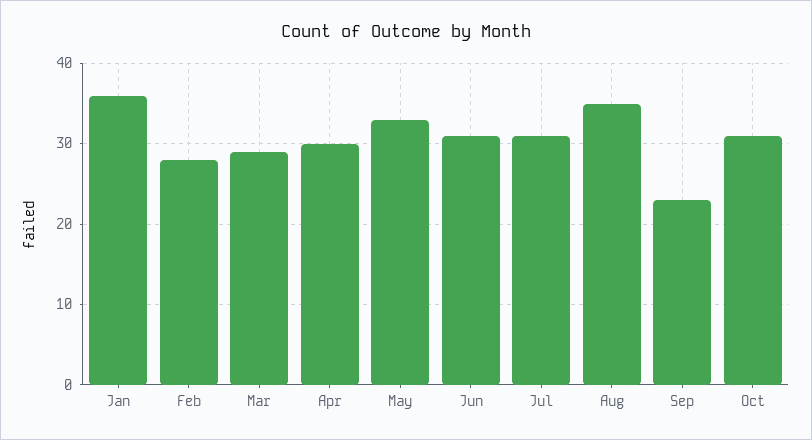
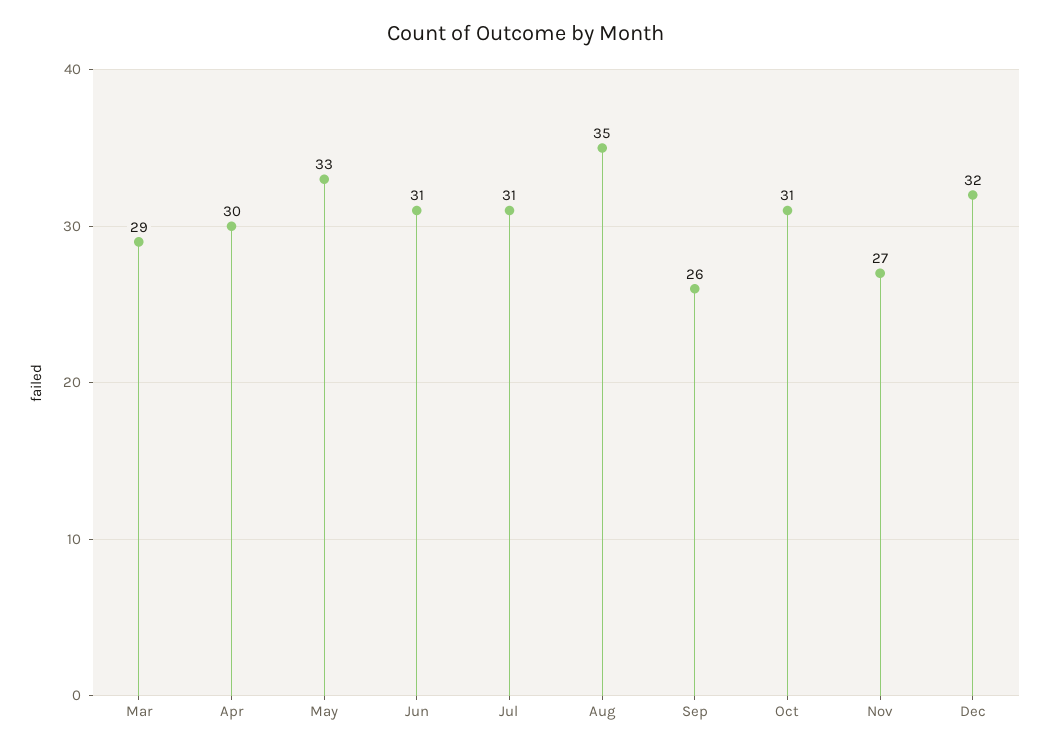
Jan: 36 -> none
Feb: 28 -> none
Sep: 23 -> 26
Nov: none -> 27
Dec: none -> 32

